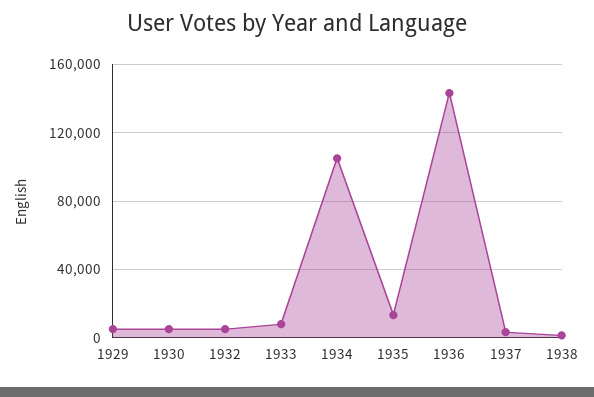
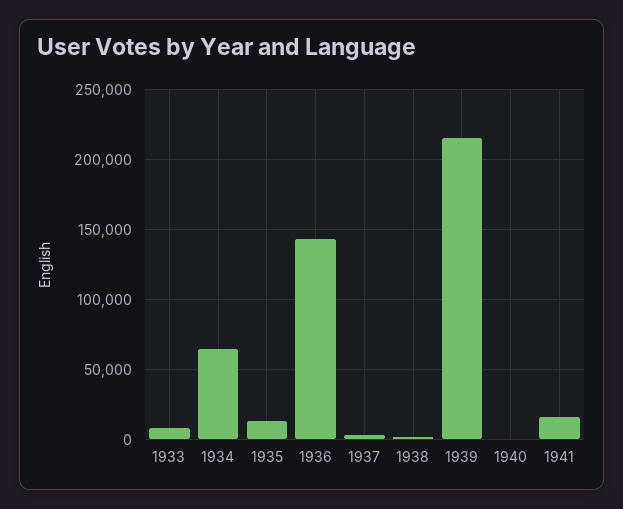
1929: 5000 -> none
1930: 5000 -> none
1932: 5000 -> none
1934: 105000 -> 65000
1939: none -> 215000
1940: none -> 0
1941: none -> 15000

